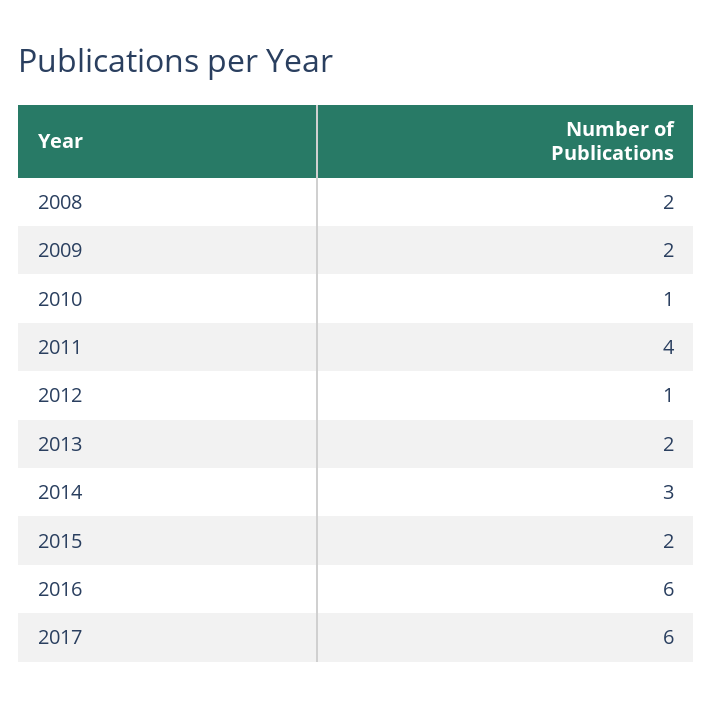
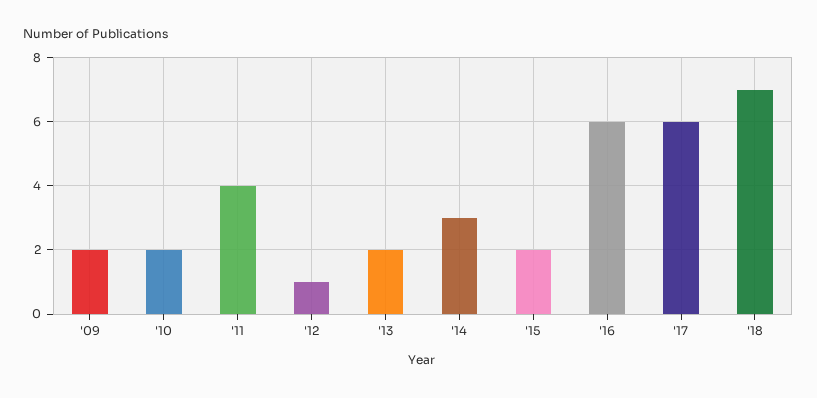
2008: 2 -> none
2010: 1 -> 2
'18: none -> 7

